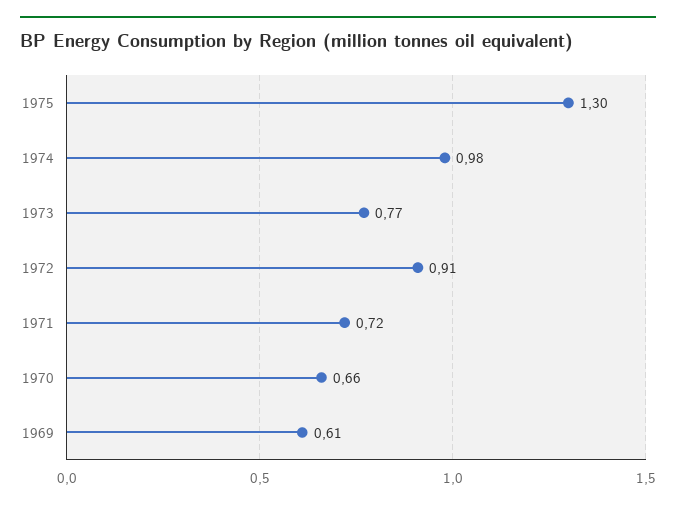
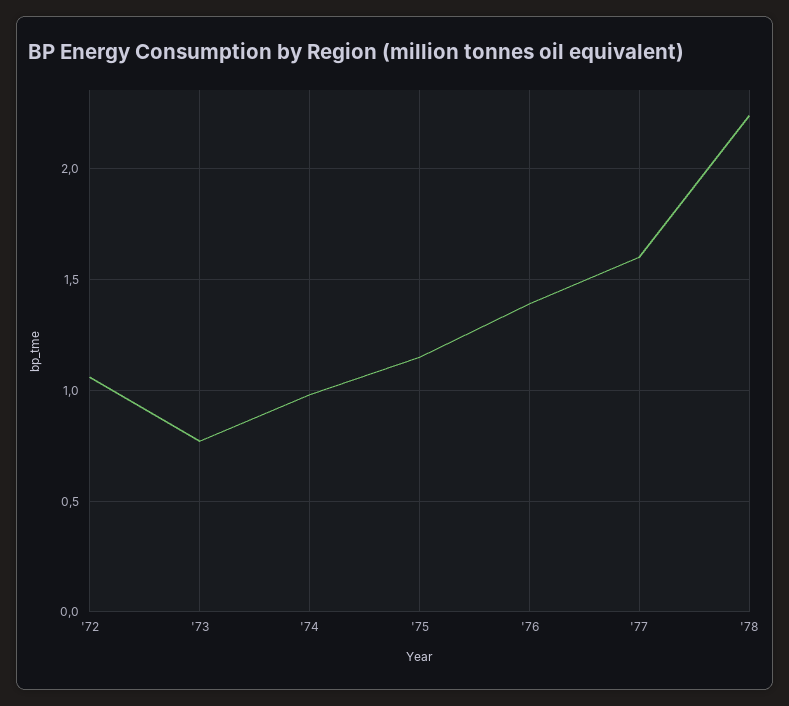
1975: 1.3 -> 1.15
1972: 0.91 -> 1.05
1971: 0.72 -> none
1970: 0.66 -> none
1969: 0.61 -> none
'76: none -> 1.4
'77: none -> 1.6
'78: none -> 2.25

